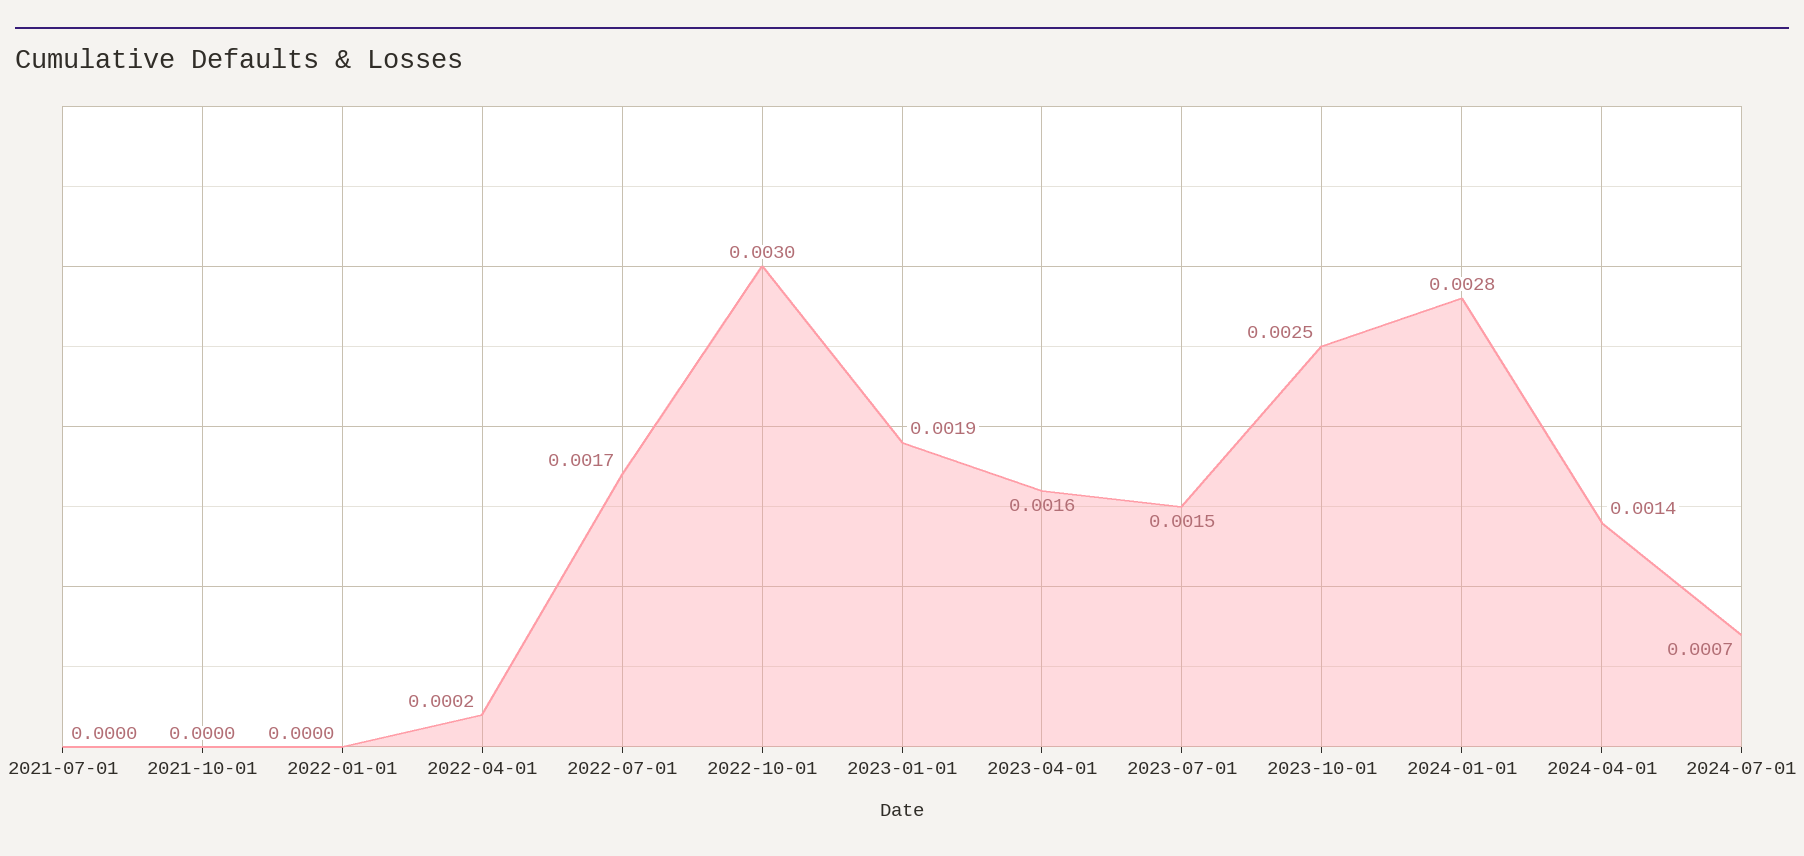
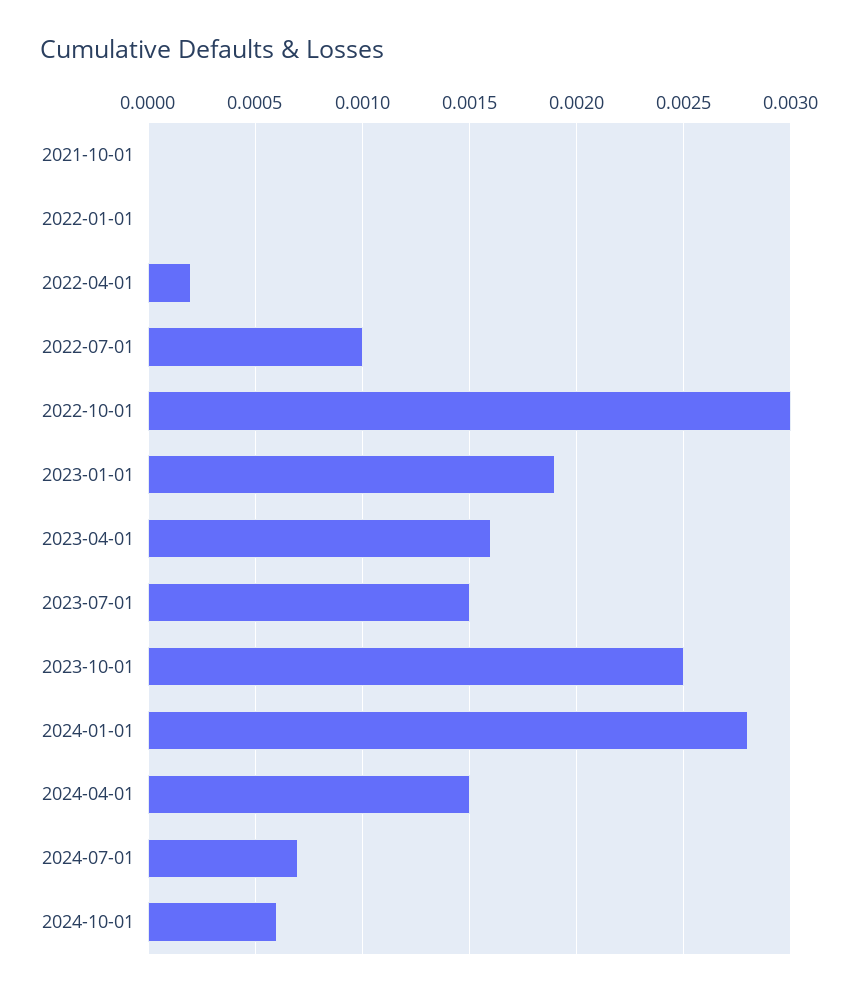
2021-07-01: 0 -> none
2022-07-01: 0.0017 -> 0.001
2024-04-01: 0.0014 -> 0.0015
2024-10-01: none -> 0.0006

